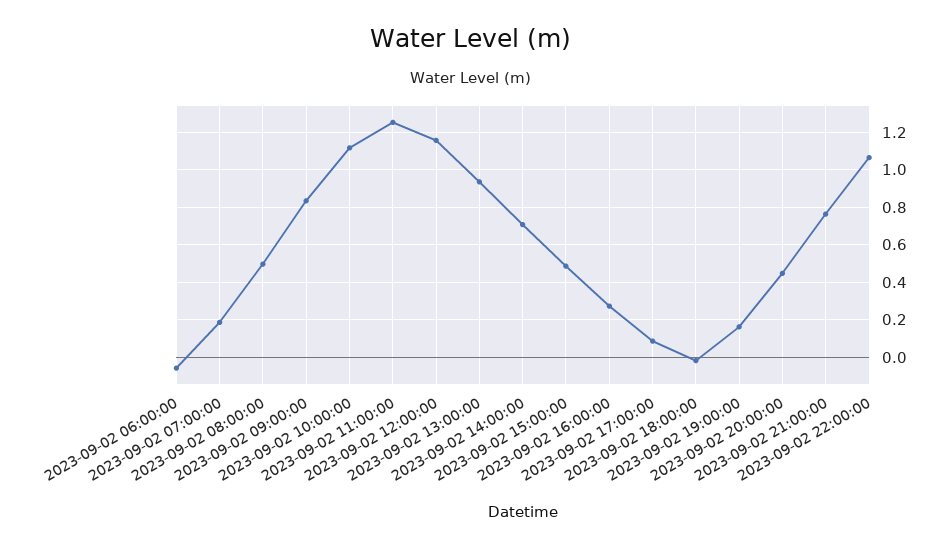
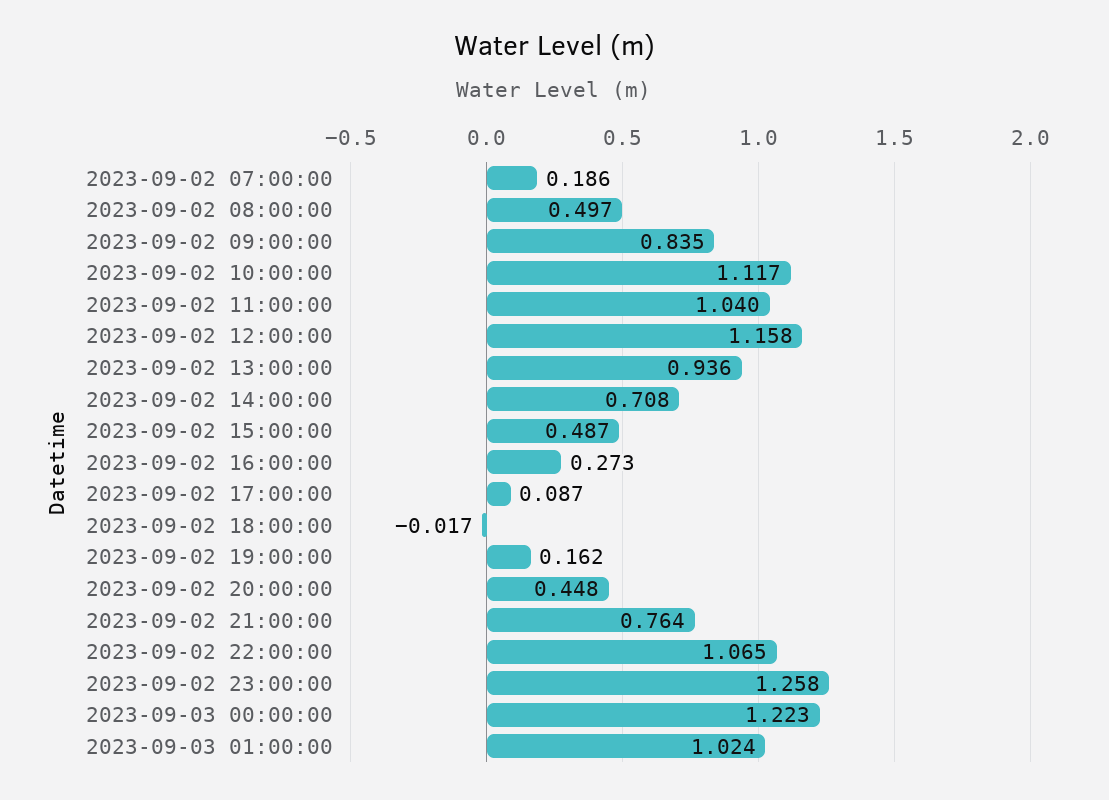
2023-09-02 06:00:00: -0.05 -> none
2023-09-02 11:00:00: 1.25 -> 1.04
2023-09-02 23:00:00: none -> 1.258
2023-09-03 00:00:00: none -> 1.223
2023-09-03 01:00:00: none -> 1.024

